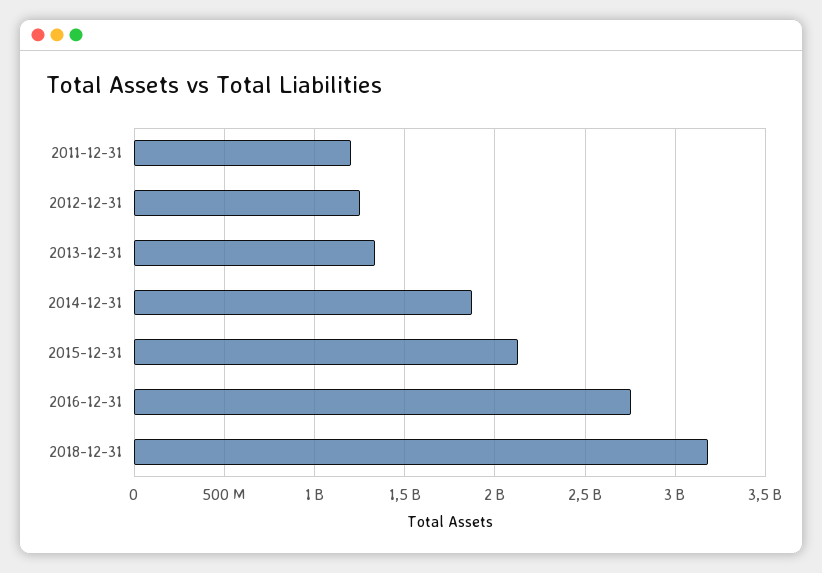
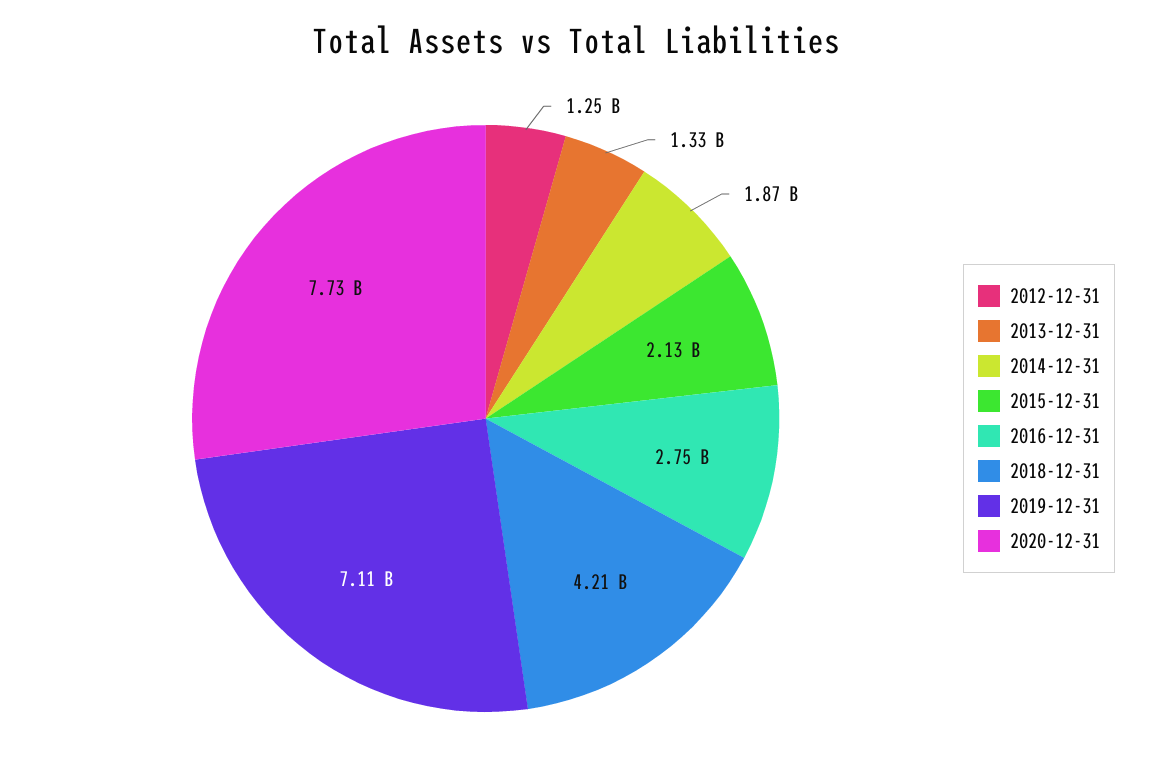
2011-12-31: 1200000000 -> none
2018-12-31: 3200000000 -> 4210000000
2019-12-31: none -> 7110000000
2020-12-31: none -> 7730000000

